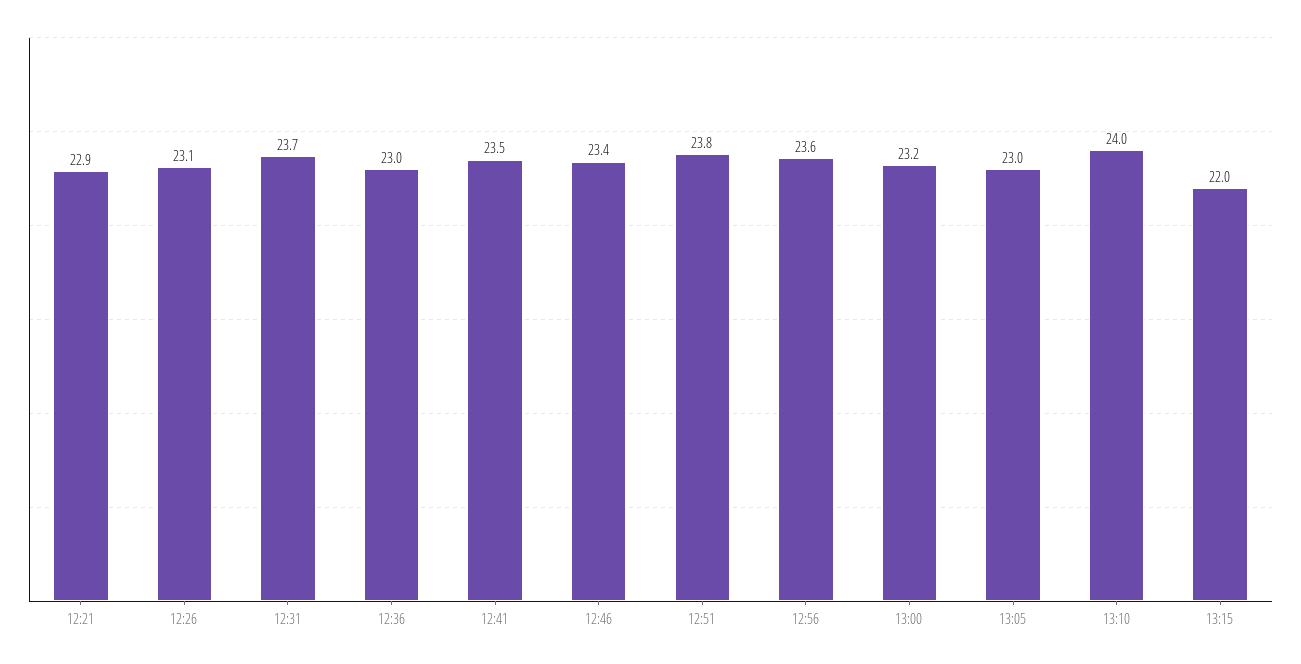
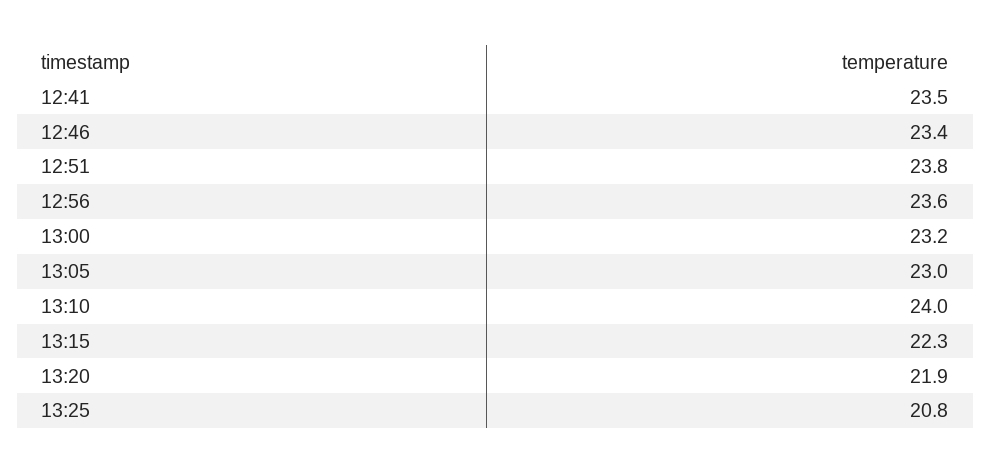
12:21: 22.9 -> none
12:26: 23.1 -> none
12:31: 23.7 -> none
12:36: 23 -> none
13:15: 22 -> 22.3
13:20: none -> 21.9
13:25: none -> 20.8

